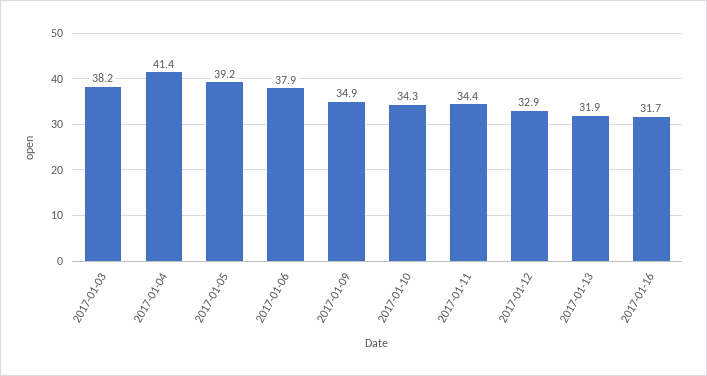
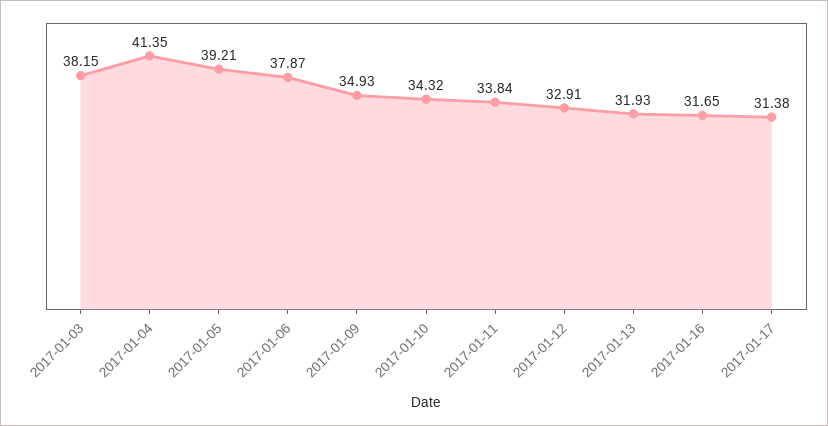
2017-01-11: 34.4 -> 33.84
2017-01-17: none -> 31.38

